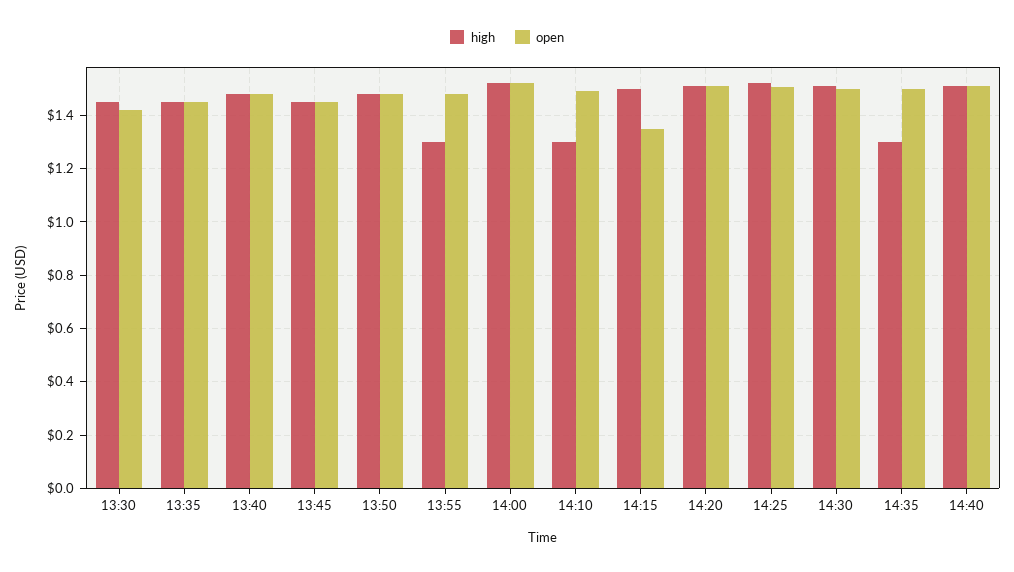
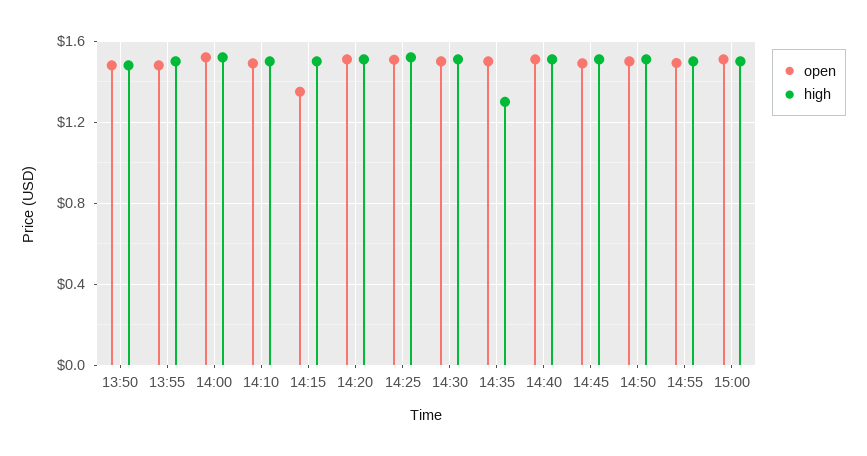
high, 13:30: 1.45 -> none
open, 13:30: 1.425 -> none
high, 13:35: 1.45 -> none
open, 13:35: 1.45 -> none
high, 13:40: 1.475 -> none
open, 13:40: 1.475 -> none
high, 13:45: 1.45 -> none
open, 13:45: 1.45 -> none
high, 13:55: 1.3 -> 1.5
high, 14:10: 1.3 -> 1.5
open, 14:45: none -> 1.5
high, 14:45: none -> 1.5
open, 14:50: none -> 1.5
high, 14:50: none -> 1.5
open, 14:55: none -> 1.5
high, 14:55: none -> 1.5
open, 15:00: none -> 1.5
high, 15:00: none -> 1.5

